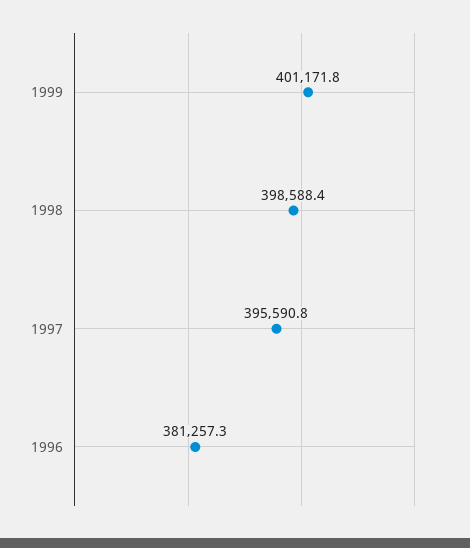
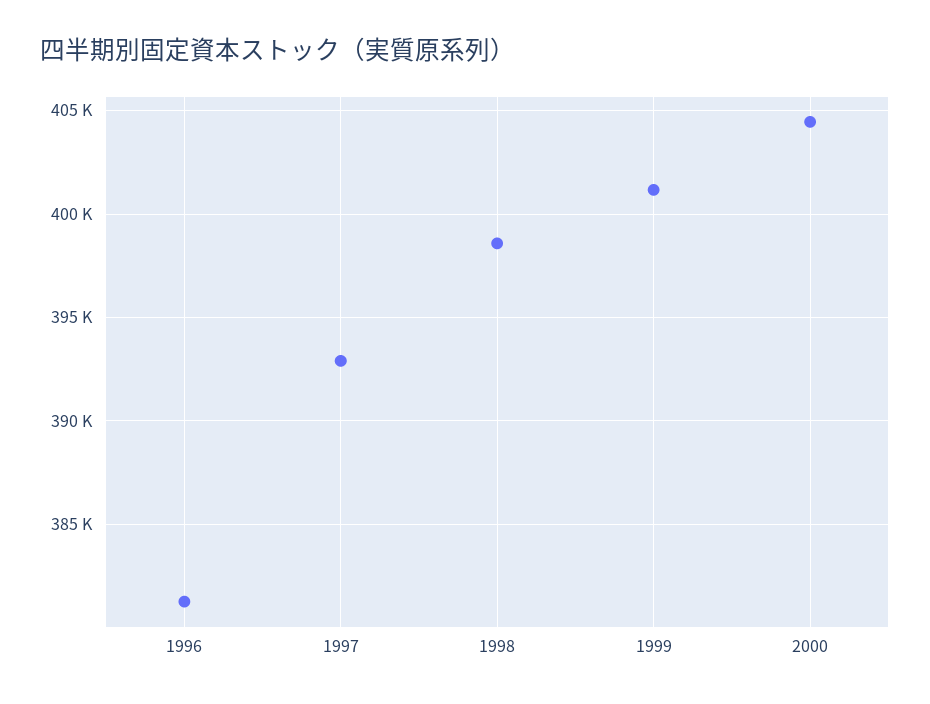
1997: 395590.8 -> 393000
2000: none -> 404500

